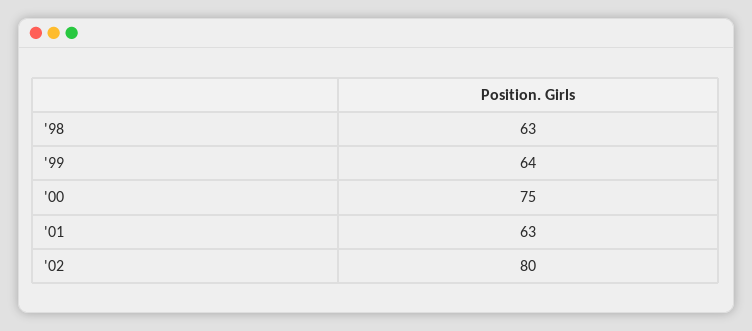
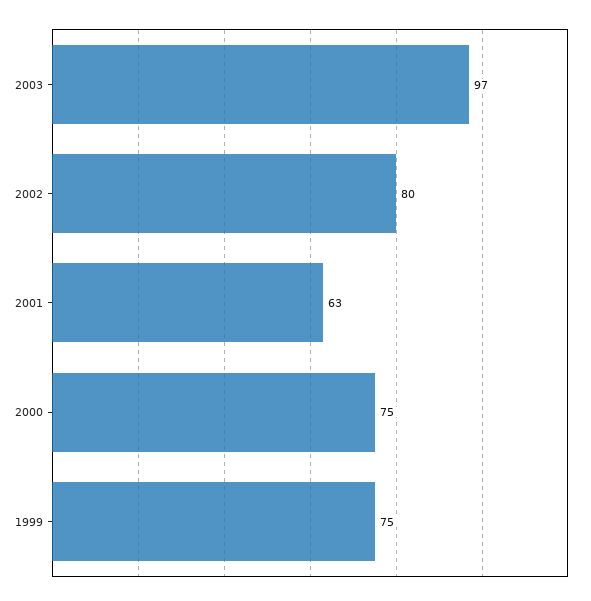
'98: 63 -> none
'99: 64 -> 75
2003: none -> 97

